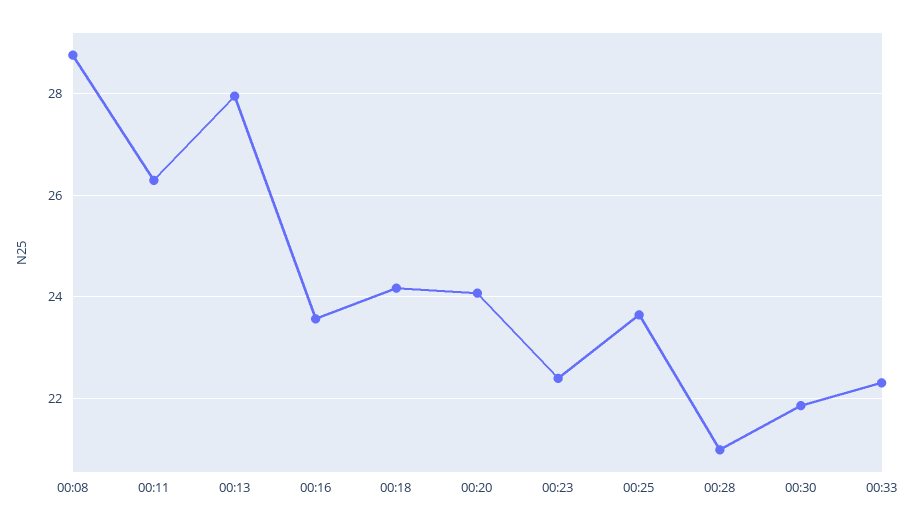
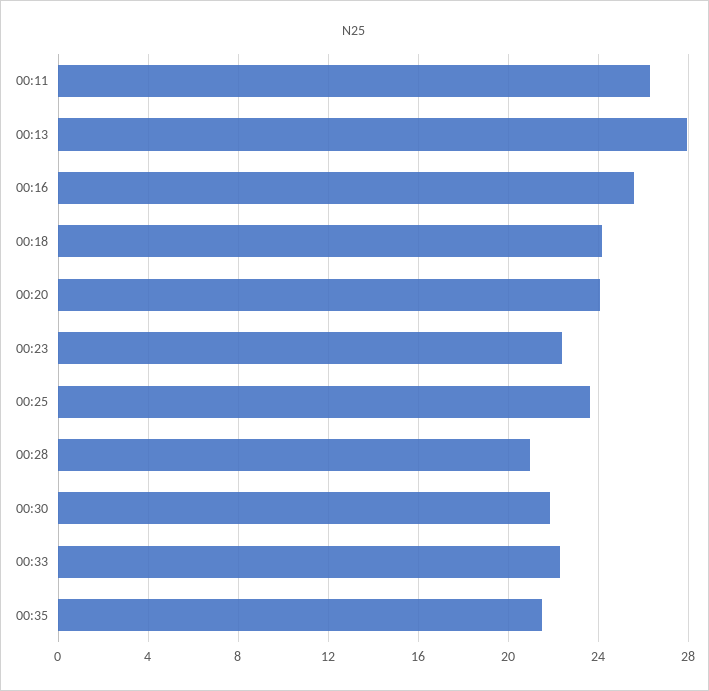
00:08: 28.8 -> none
00:16: 23.6 -> 25.5
00:35: none -> 21.5

